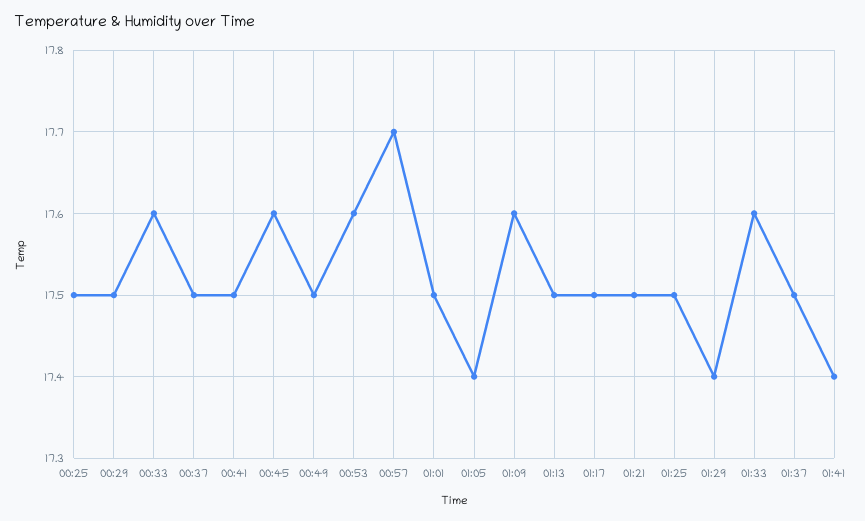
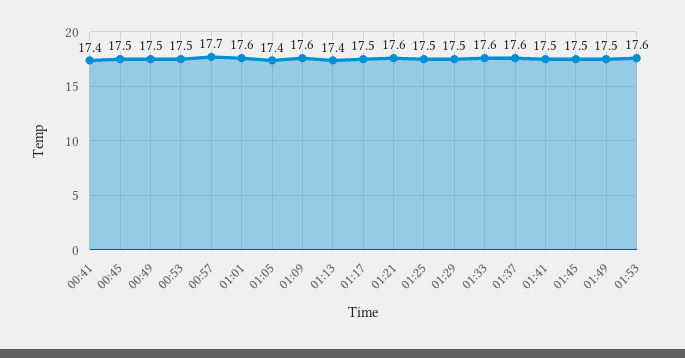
00:25: 17.5 -> none
00:29: 17.5 -> none
00:33: 17.6 -> none
00:37: 17.5 -> none
00:41: 17.5 -> 17.4
00:45: 17.6 -> 17.5
00:53: 17.6 -> 17.5
01:01: 17.5 -> 17.6
01:13: 17.5 -> 17.4
01:21: 17.5 -> 17.6
01:29: 17.4 -> 17.5
01:37: 17.5 -> 17.6
01:41: 17.4 -> 17.5
01:45: none -> 17.5
01:49: none -> 17.5
01:53: none -> 17.6

